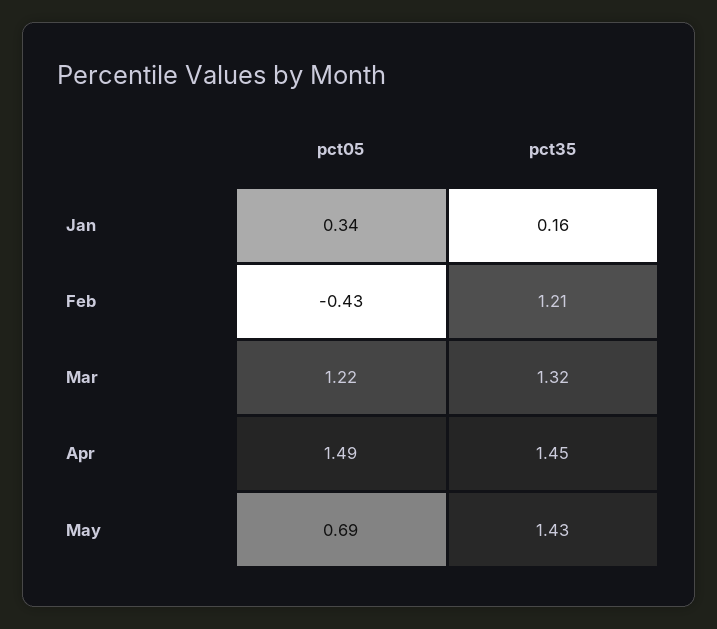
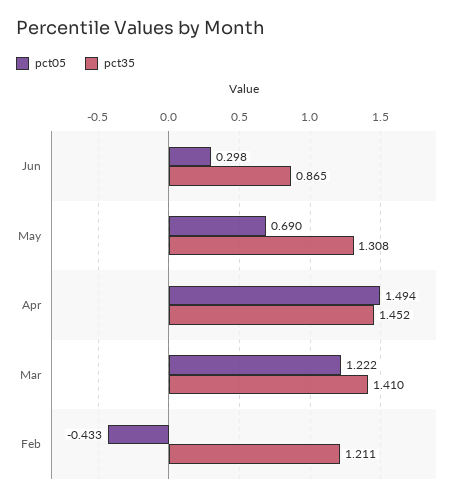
pct05, Jan: 0.34 -> none
pct35, Jan: 0.16 -> none
pct35, Mar: 1.32 -> 1.41
pct35, May: 1.43 -> 1.308
pct05, Jun: none -> 0.298
pct35, Jun: none -> 0.865

